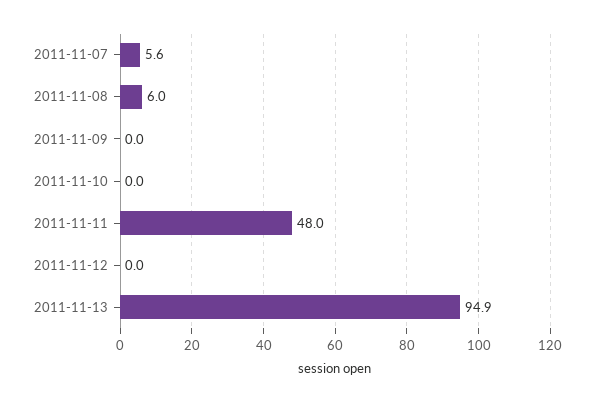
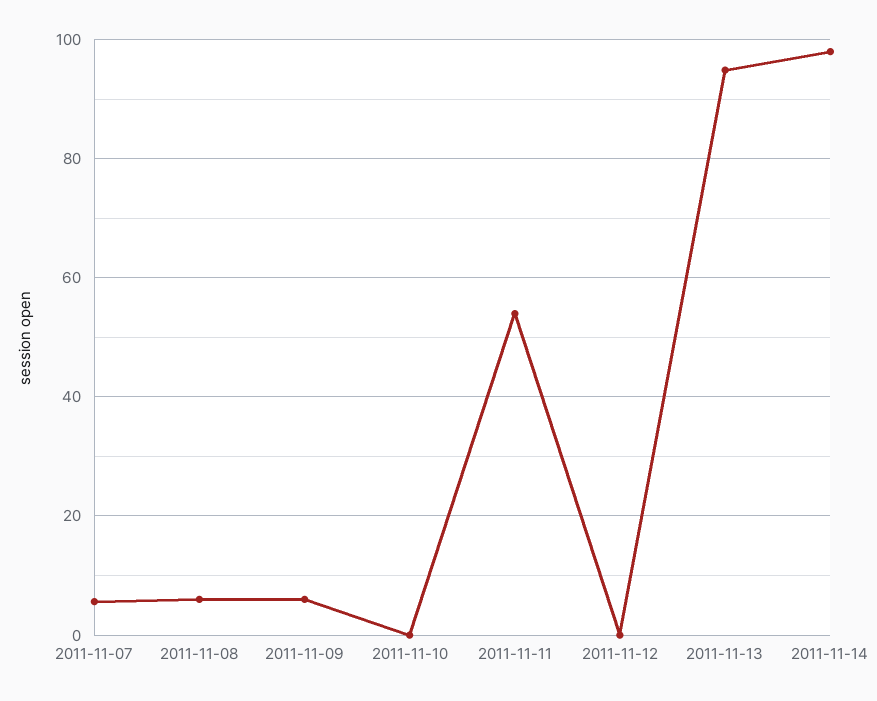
2011-11-09: 0 -> 6
2011-11-11: 48 -> 54
2011-11-14: none -> 98

